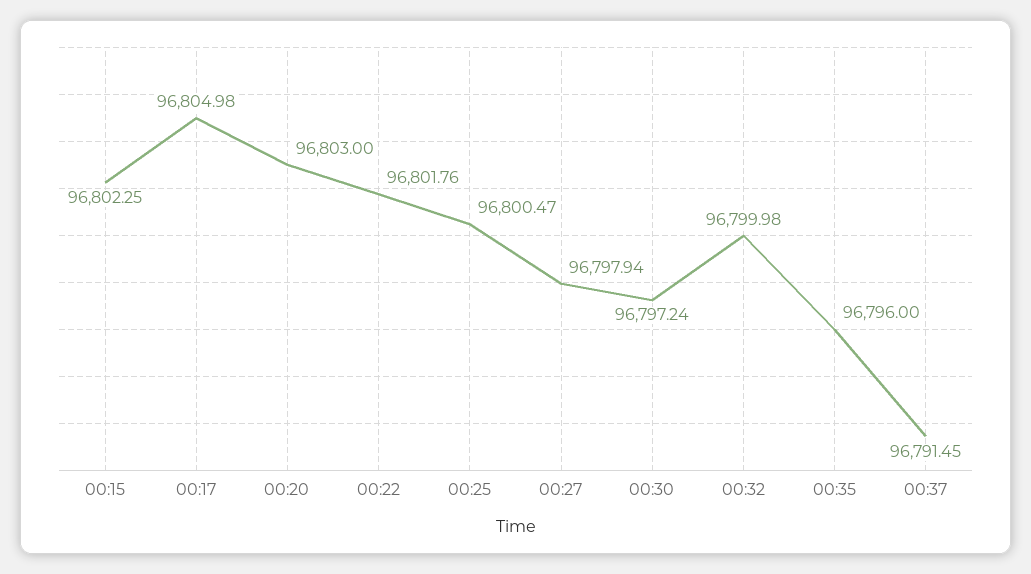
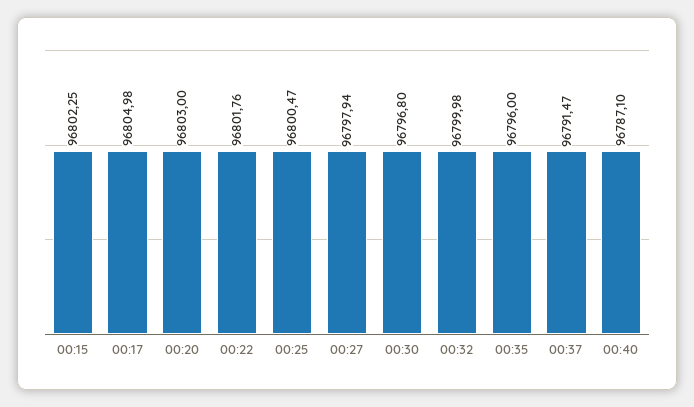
00:30: 96797.24 -> 96796.8
00:37: 96791.45 -> 96791.47
00:40: none -> 96787.1

